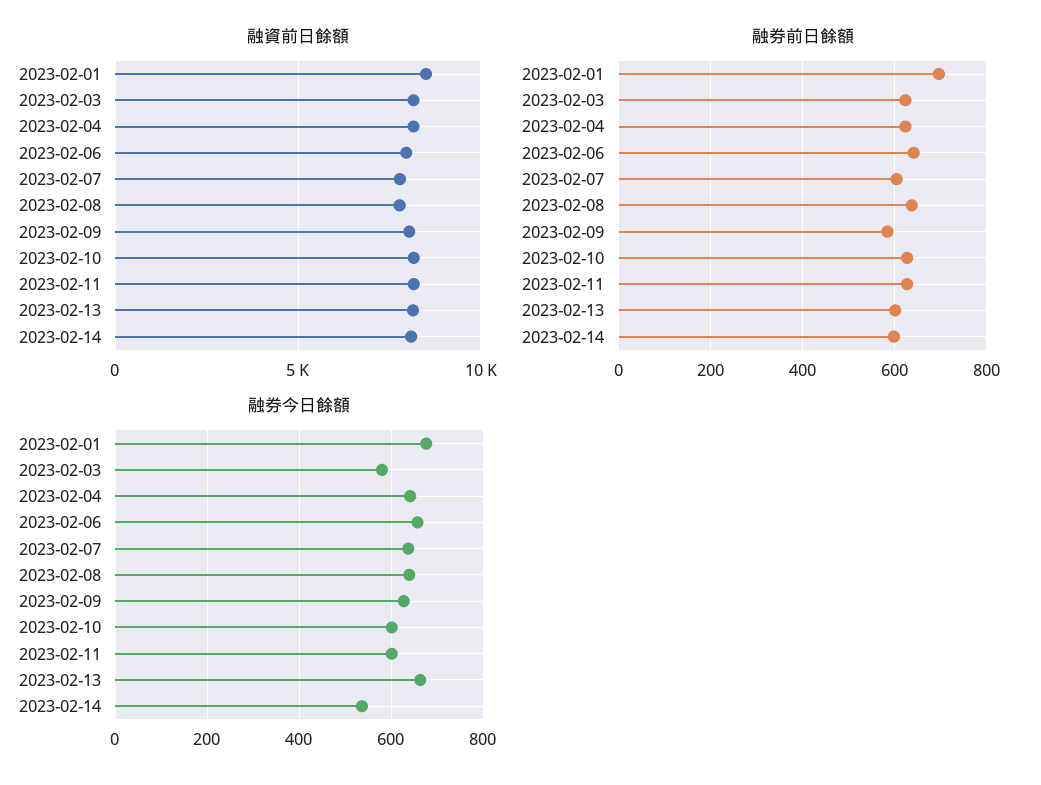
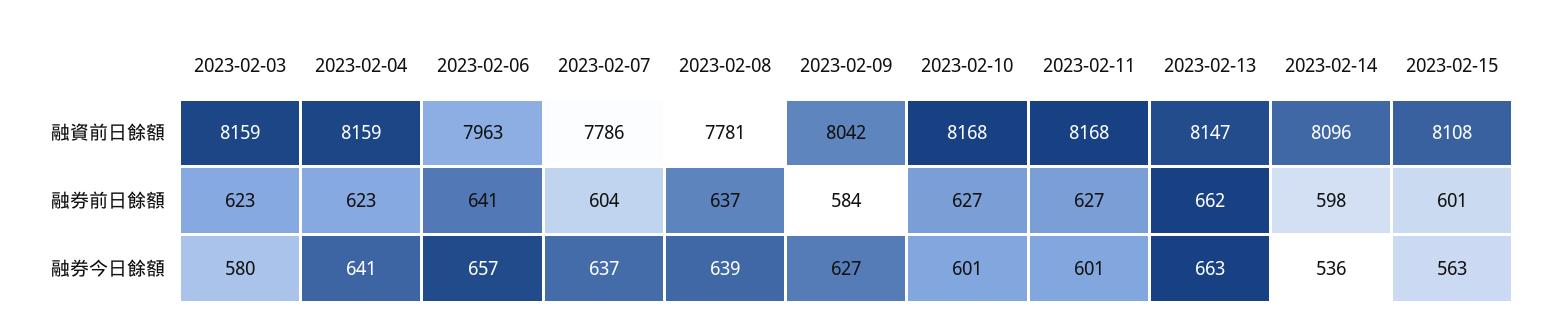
融資前日餘額, 2023-02-01: 8500 -> none
融券前日餘額, 2023-02-01: 700 -> none
融券前日餘額, 2023-02-13: 600 -> 662
融券今日餘額, 2023-02-01: 680 -> none
融資前日餘額, 2023-02-15: none -> 8108
融券前日餘額, 2023-02-15: none -> 601
融券今日餘額, 2023-02-15: none -> 563

